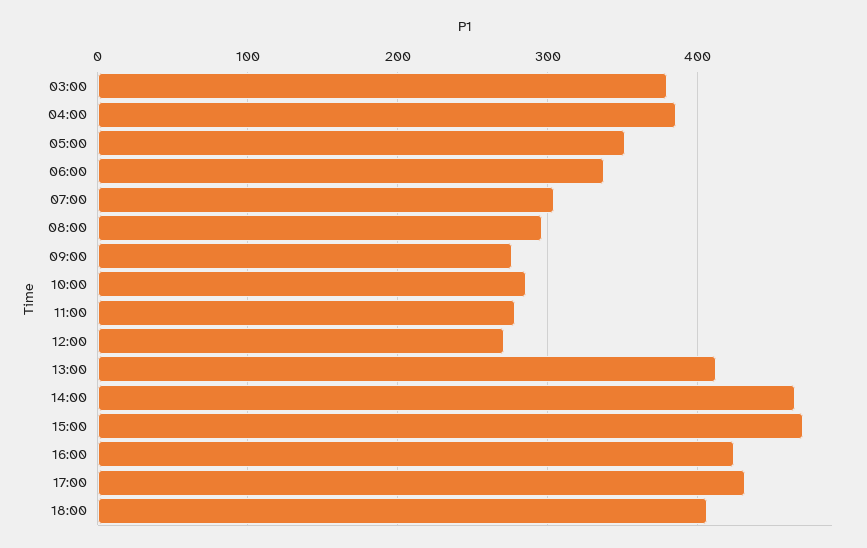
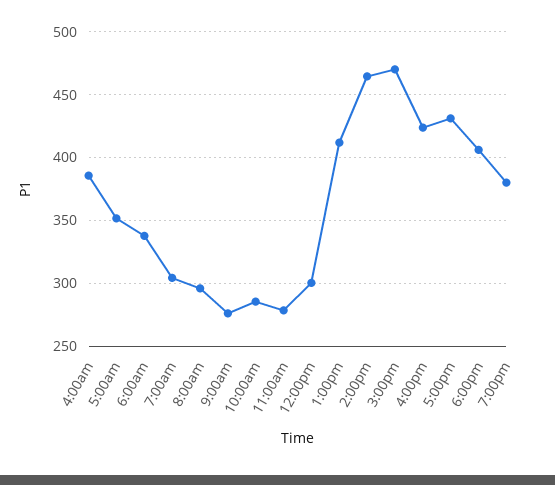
03:00: 380 -> none
12:00: 270 -> 300
7:00pm: none -> 380

